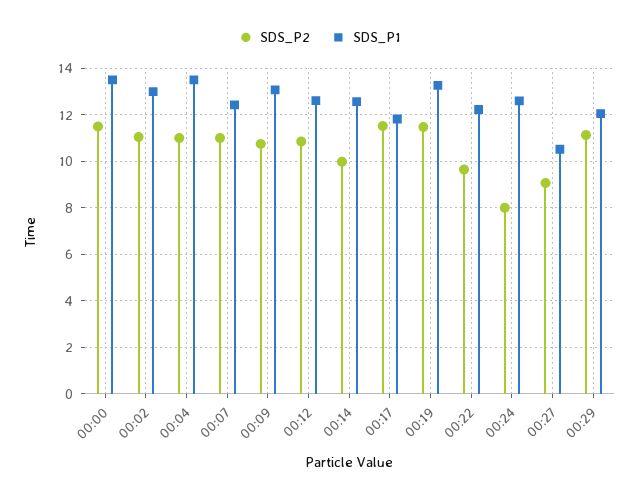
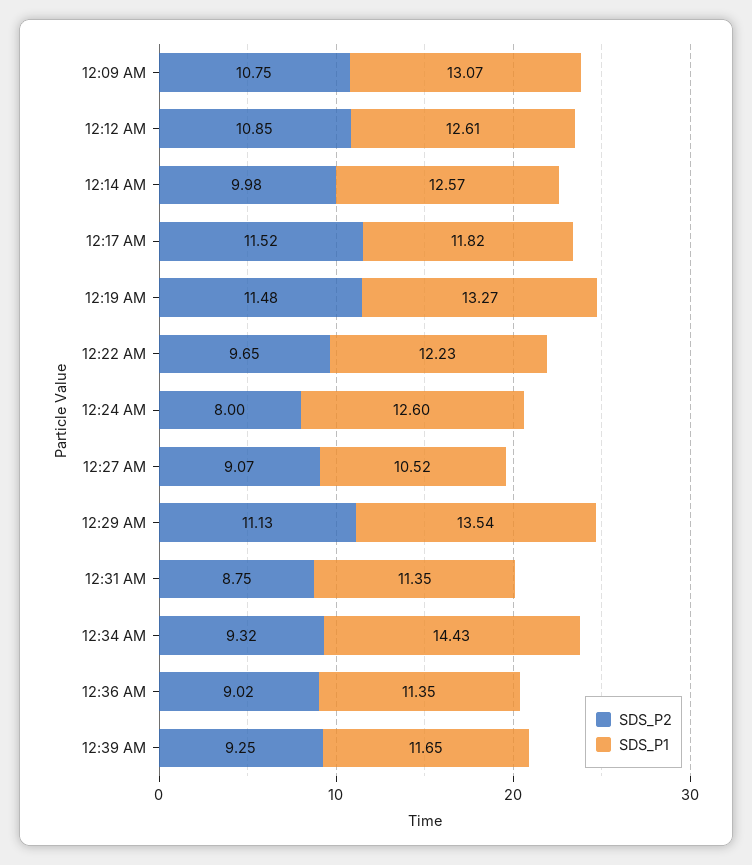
SDS_P2, 00:00: 11.5 -> none
SDS_P1, 00:00: 13.5 -> none
SDS_P2, 00:02: 11 -> none
SDS_P1, 00:02: 13 -> none
SDS_P2, 00:04: 11 -> none
SDS_P1, 00:04: 13.5 -> none
SDS_P2, 00:07: 11 -> none
SDS_P1, 00:07: 12.5 -> none
SDS_P1, 00:29: 12 -> 13.54
SDS_P2, 12:31 AM: none -> 8.75
SDS_P1, 12:31 AM: none -> 11.35
SDS_P2, 12:34 AM: none -> 9.32
SDS_P1, 12:34 AM: none -> 14.43
SDS_P2, 12:36 AM: none -> 9.02
SDS_P1, 12:36 AM: none -> 11.35
SDS_P2, 12:39 AM: none -> 9.25
SDS_P1, 12:39 AM: none -> 11.65

